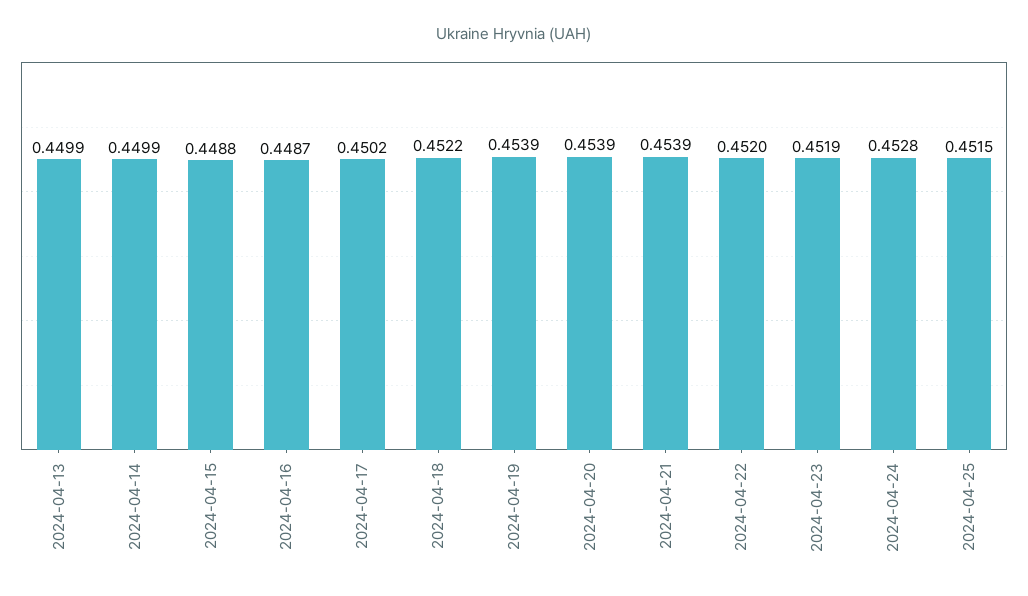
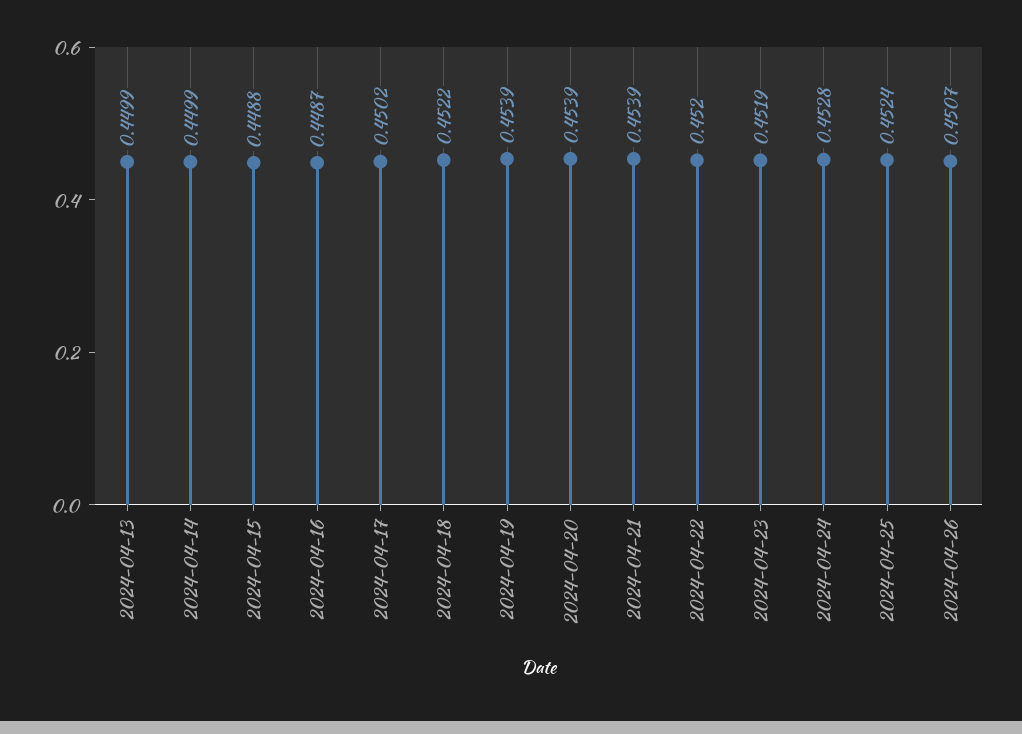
2024-04-25: 0.4515 -> 0.4524
2024-04-26: none -> 0.4507

